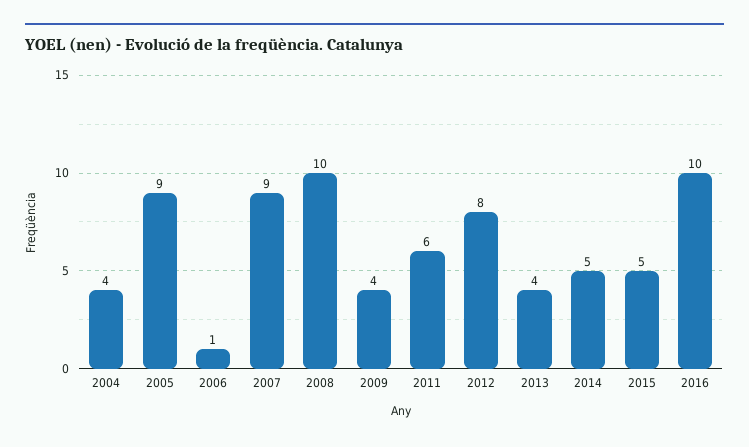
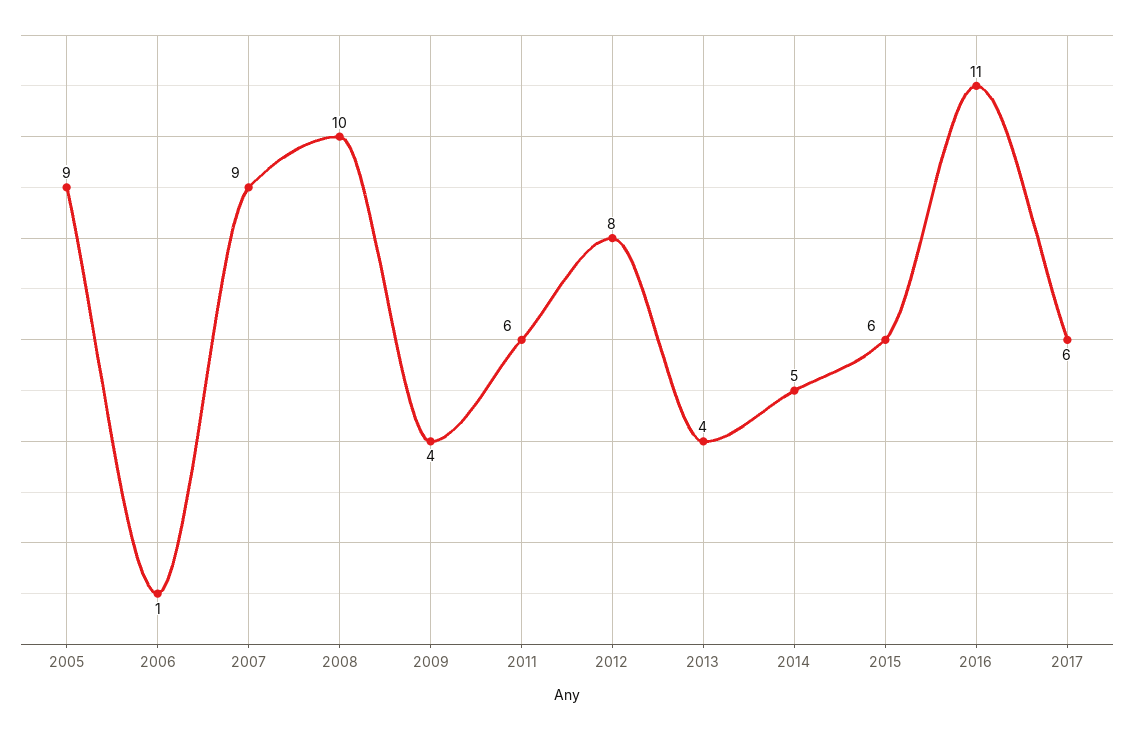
2004: 4 -> none
2015: 5 -> 6
2016: 10 -> 11
2017: none -> 6

